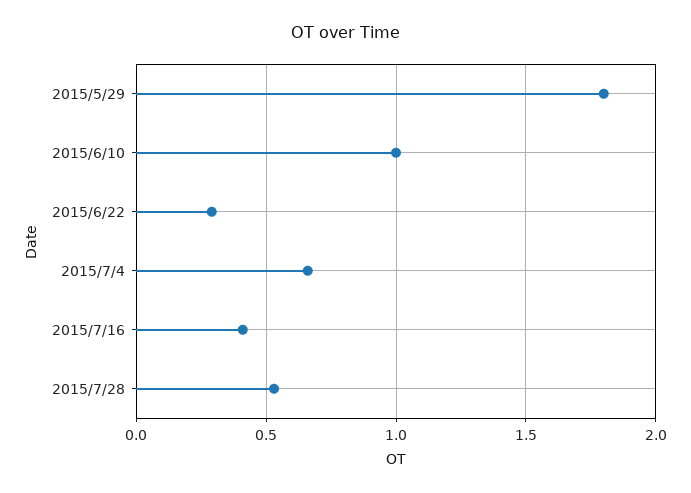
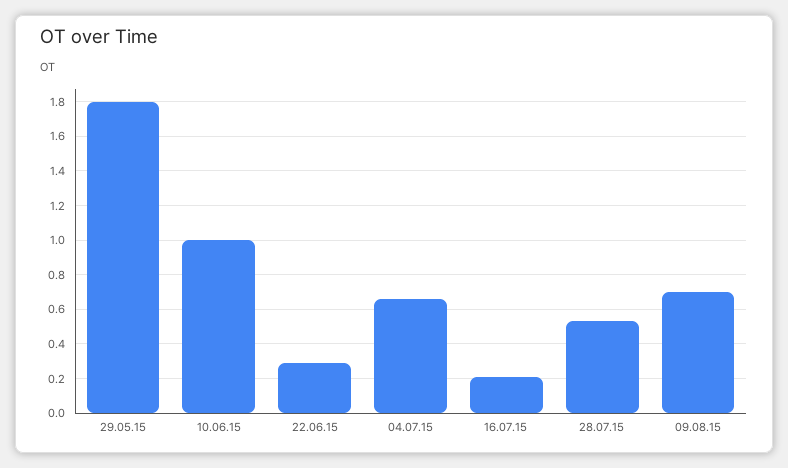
2015/7/16: 0.4 -> 0.2
09.08.15: none -> 0.7

